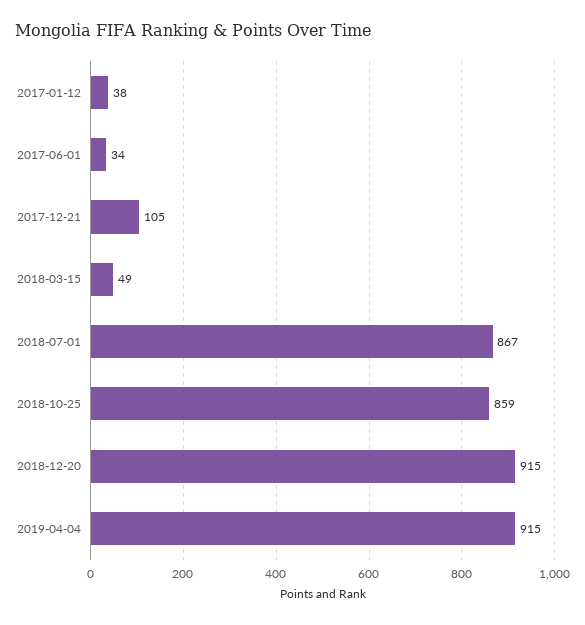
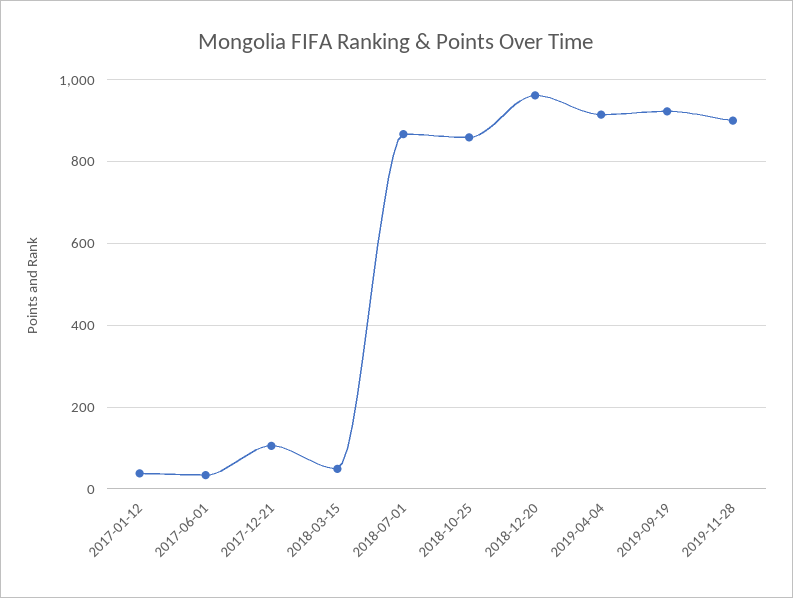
2018-12-20: 915 -> 960
2019-09-19: none -> 920
2019-11-28: none -> 900

